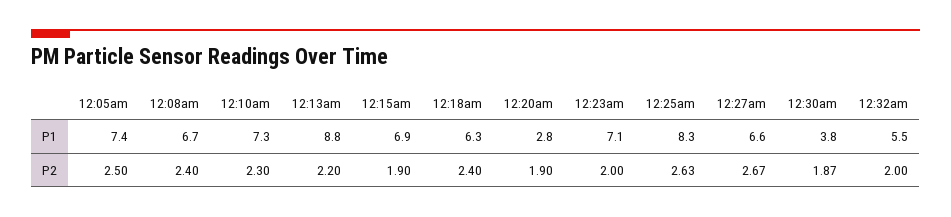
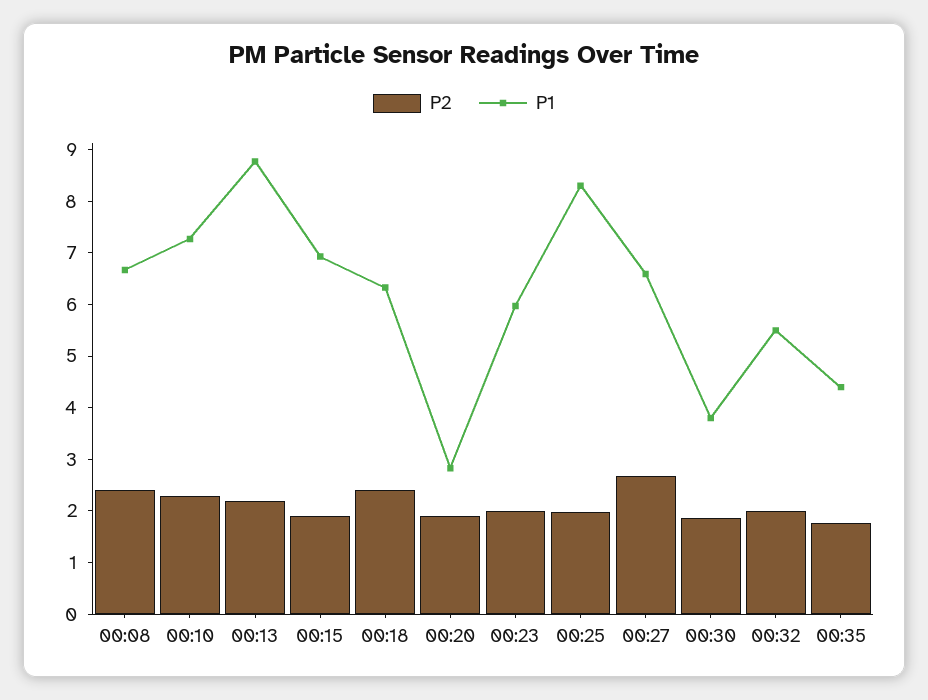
P1, 12:05am: 7.4 -> none
P1, 12:23am: 7.1 -> 6
P2, 12:05am: 2.5 -> none
P2, 12:25am: 2.63 -> 2
P2, 00:35: none -> 1.8
P1, 00:35: none -> 4.4

